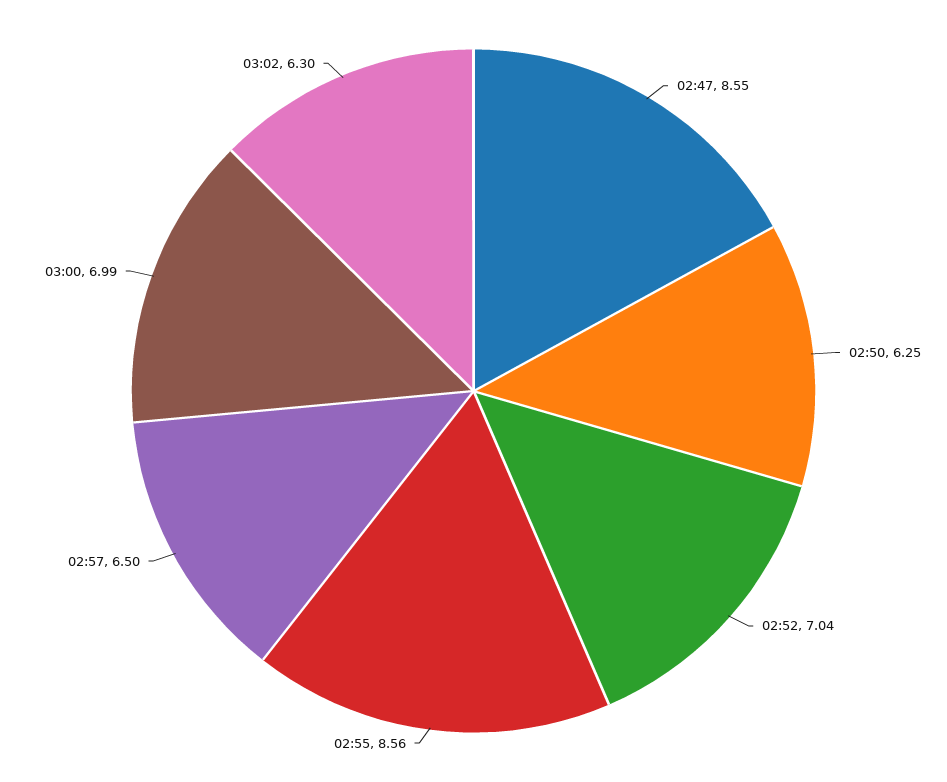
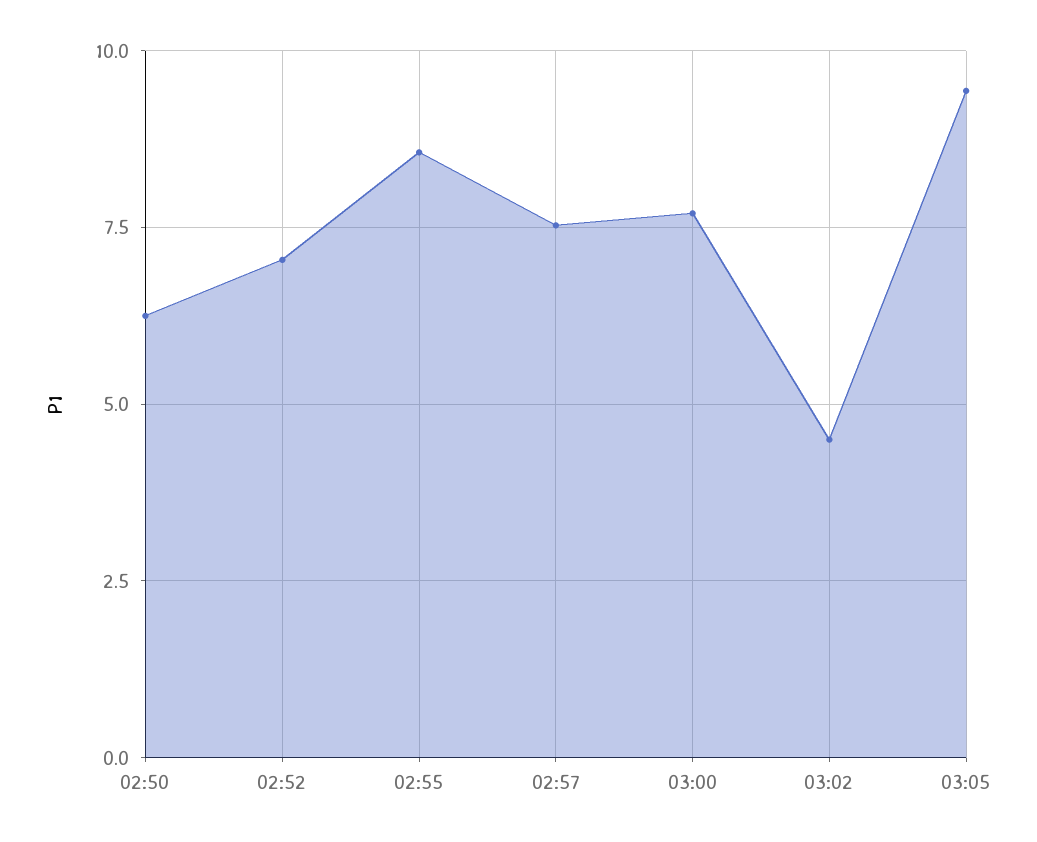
02:47: 8.55 -> none
02:57: 6.5 -> 7.5
03:00: 6.99 -> 7.75
03:02: 6.3 -> 4.5
03:05: none -> 9.5

